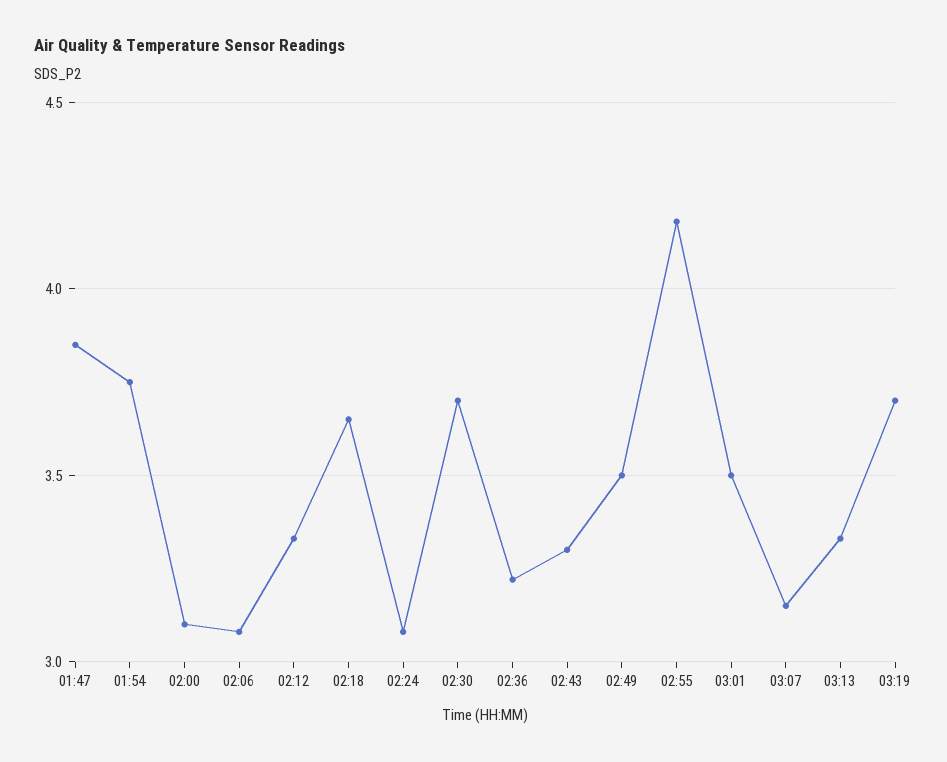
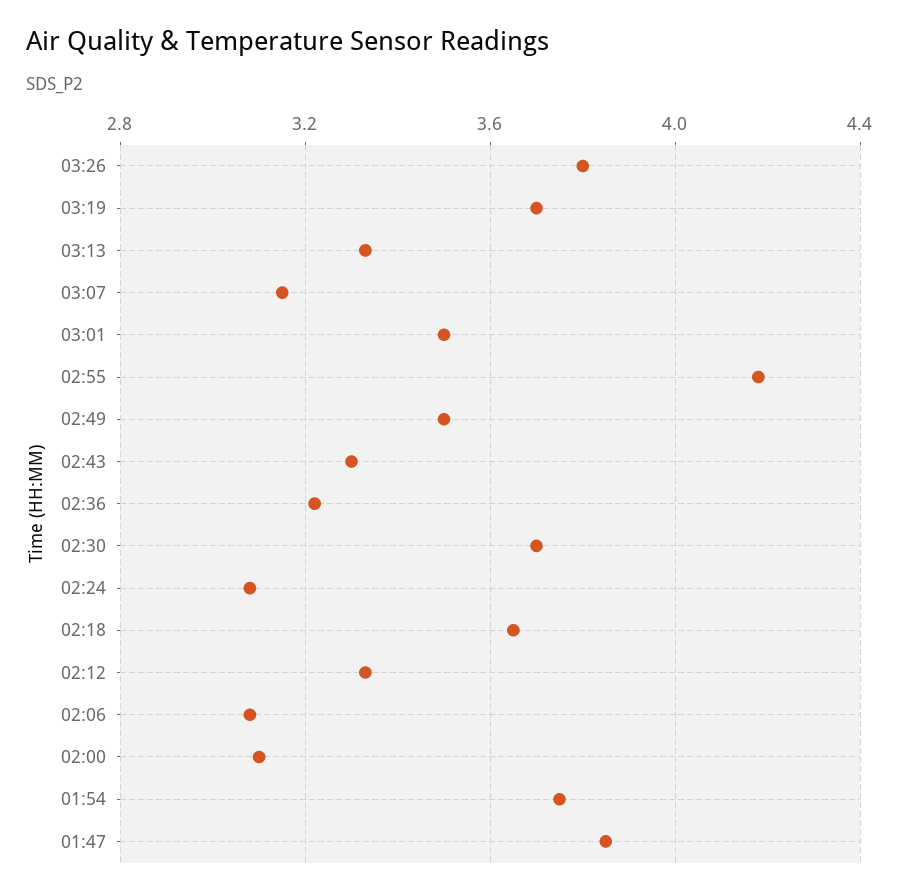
03:26: none -> 3.8

